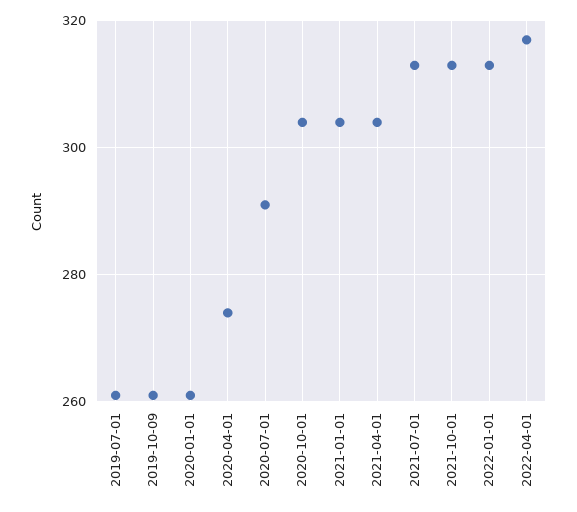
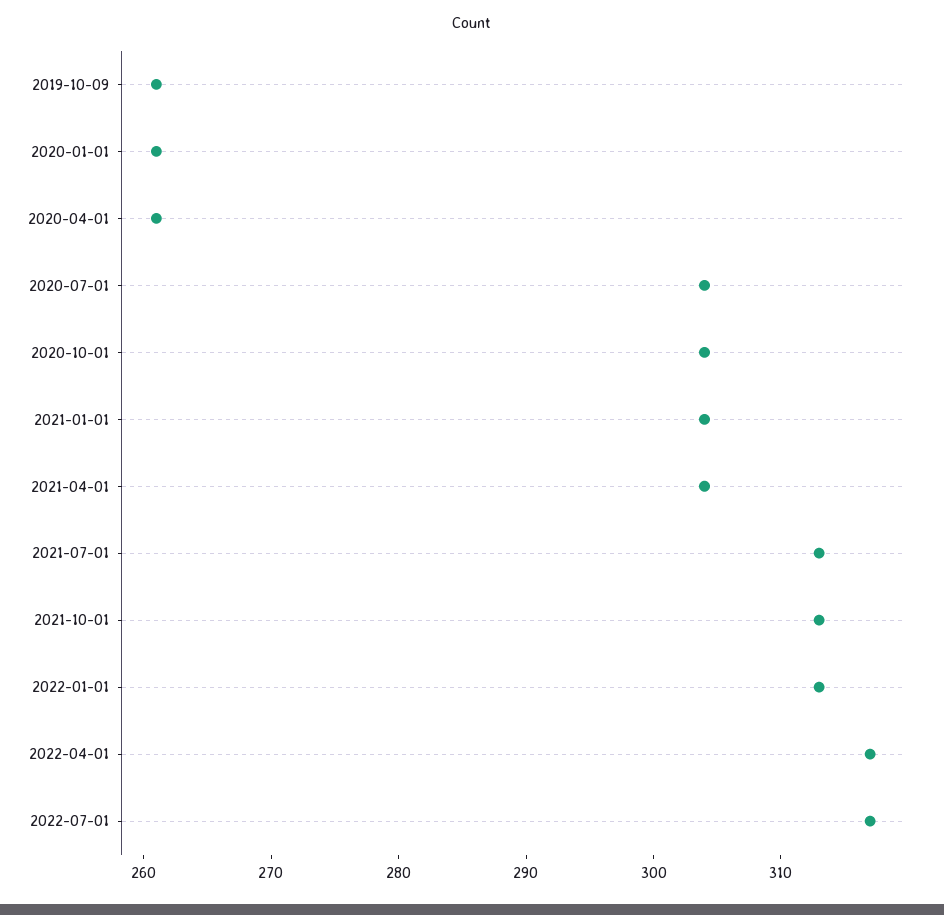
2019-07-01: 260 -> none
2020-04-01: 275 -> 261
2020-07-01: 290 -> 304
2022-07-01: none -> 317

